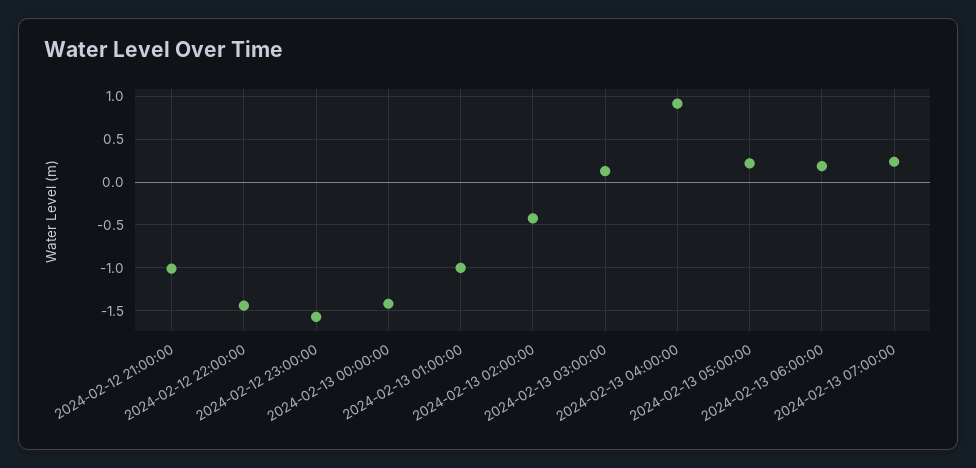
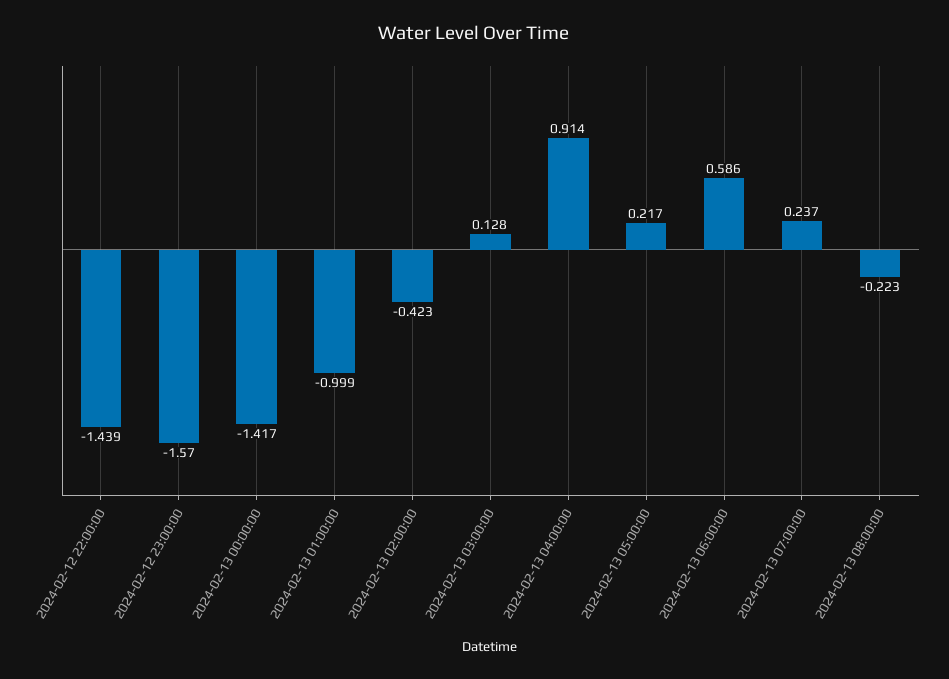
2024-02-12 21:00:00: -1 -> none
2024-02-13 06:00:00: 0.2 -> 0.586
2024-02-13 08:00:00: none -> -0.223

